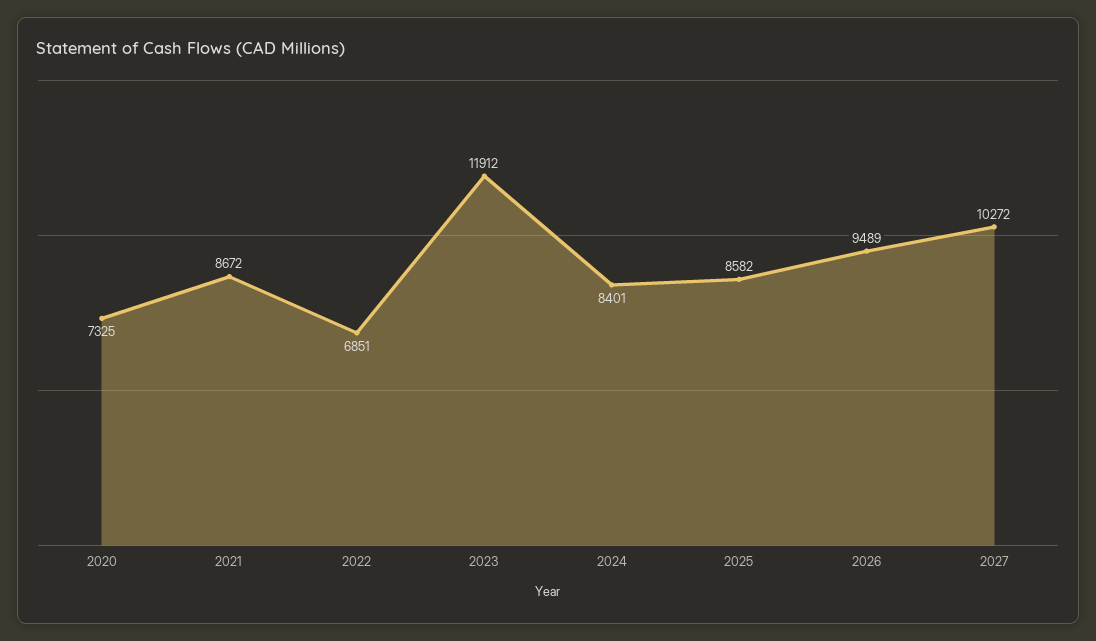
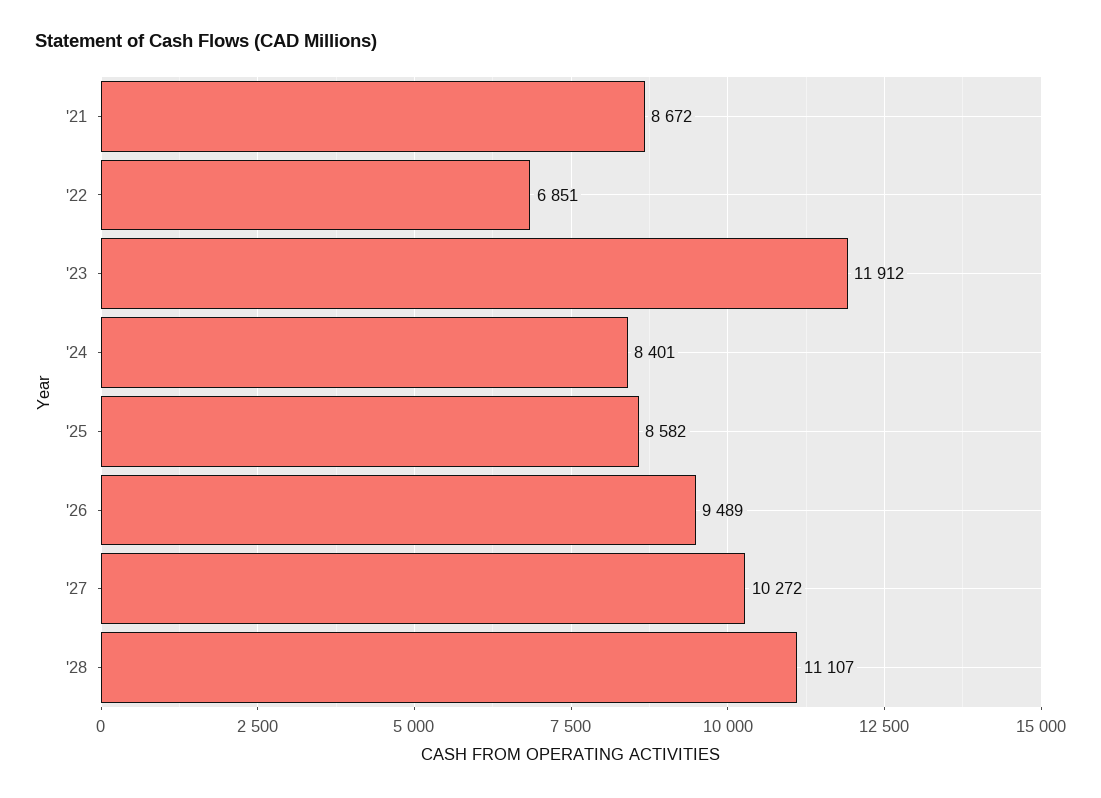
2020: 7325 -> none
'28: none -> 11107

